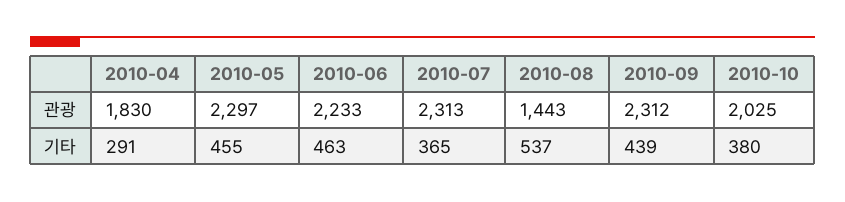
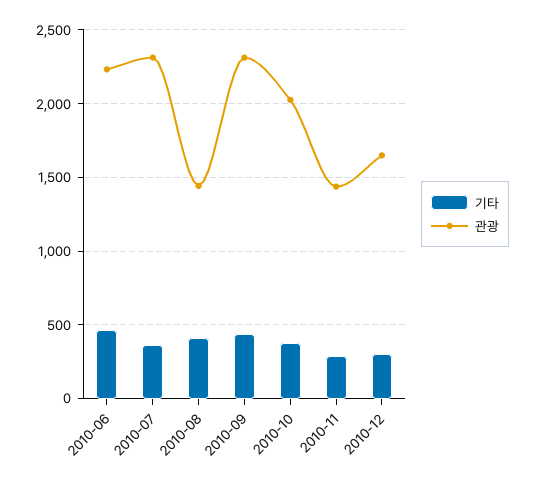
관광, 2010-04: 1830 -> none
관광, 2010-05: 2297 -> none
기타, 2010-04: 291 -> none
기타, 2010-05: 455 -> none
기타, 2010-08: 537 -> 400
기타, 2010-11: none -> 300
관광, 2010-11: none -> 1450
기타, 2010-12: none -> 300
관광, 2010-12: none -> 1650

